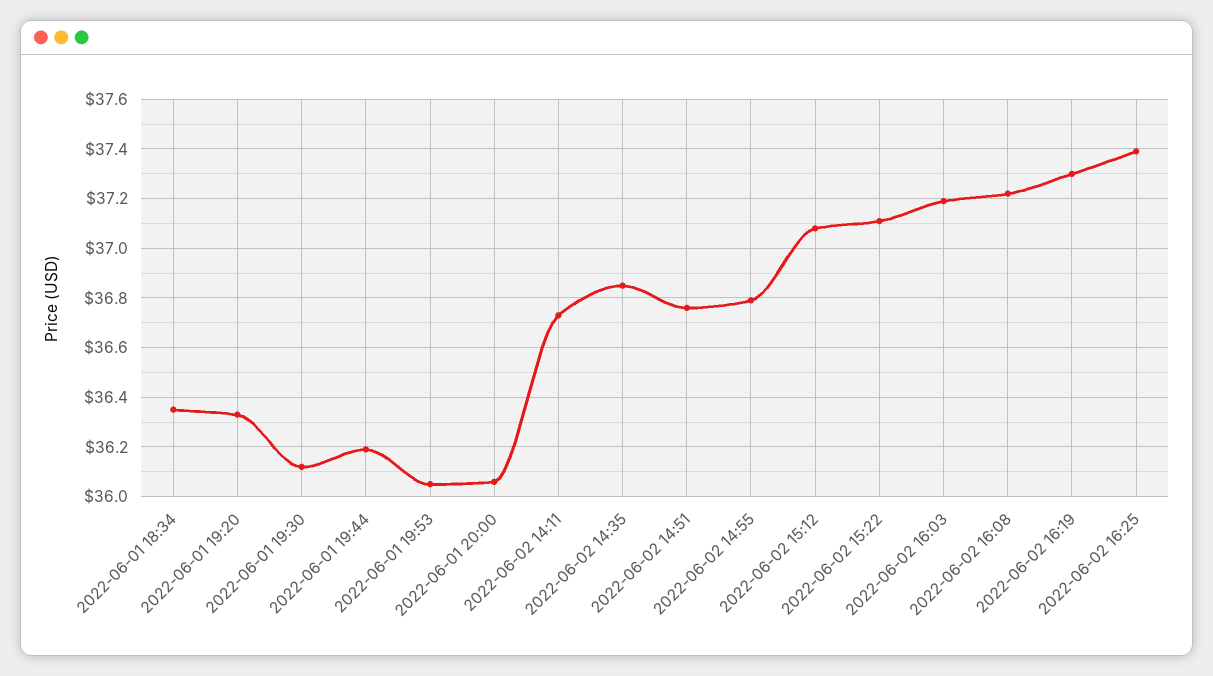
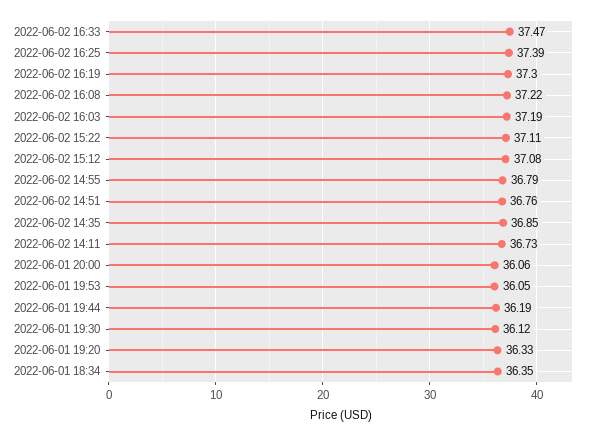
2022-06-02 16:33: none -> 37.47

